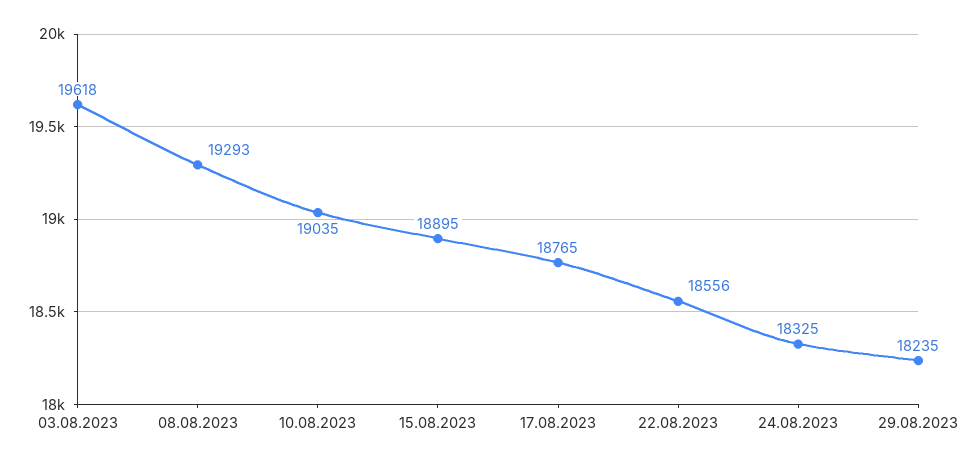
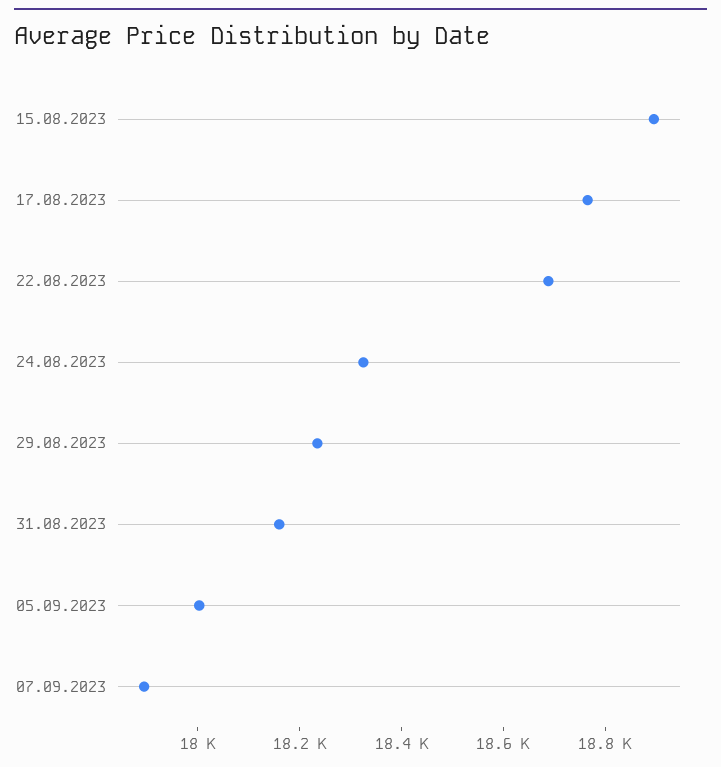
03.08.2023: 19618 -> none
08.08.2023: 19293 -> none
10.08.2023: 19035 -> none
22.08.2023: 18556 -> 18700
31.08.2023: none -> 18150
05.09.2023: none -> 18000
07.09.2023: none -> 17900

